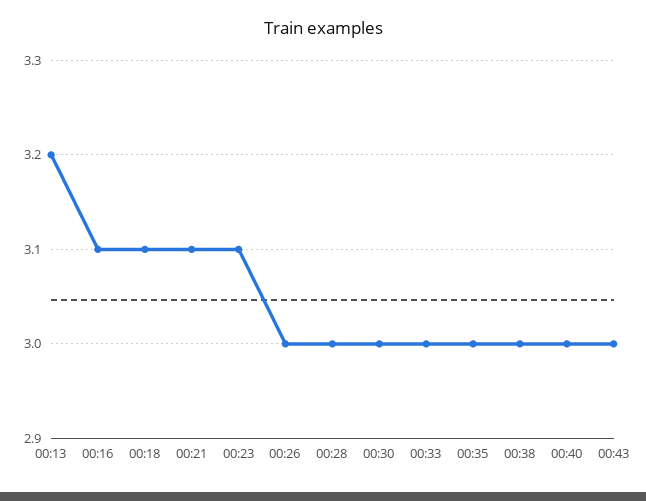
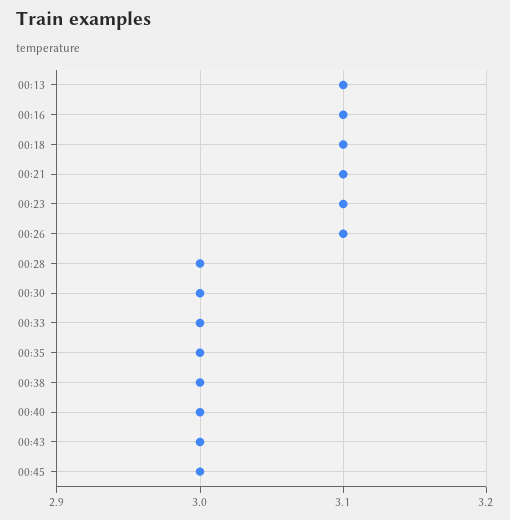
00:13: 3.2 -> 3.1
00:26: 3 -> 3.1
00:45: none -> 3

